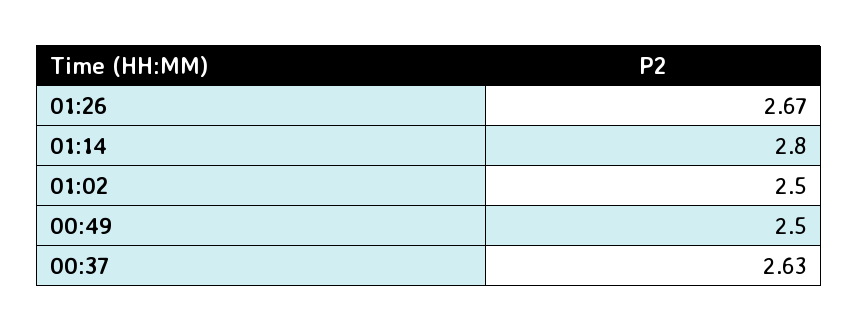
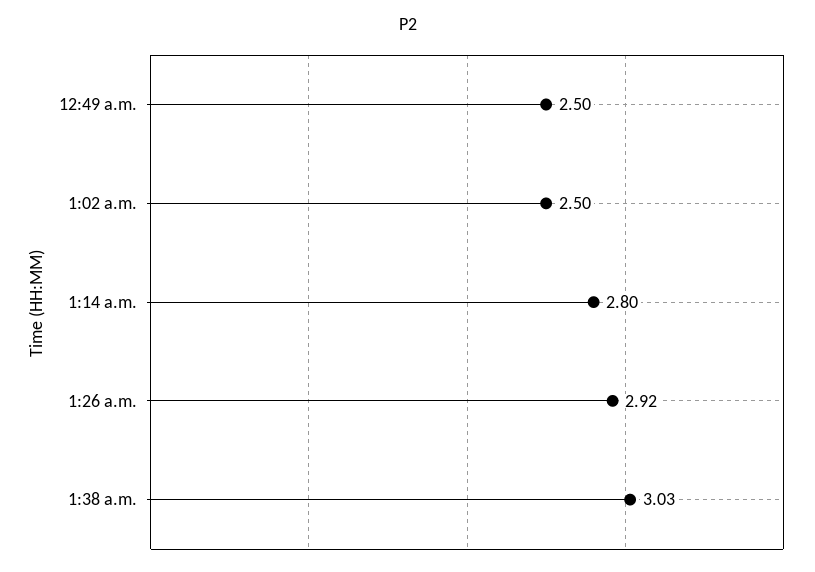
01:26: 2.67 -> 2.92
00:37: 2.63 -> none
1:38 a.m.: none -> 3.03

